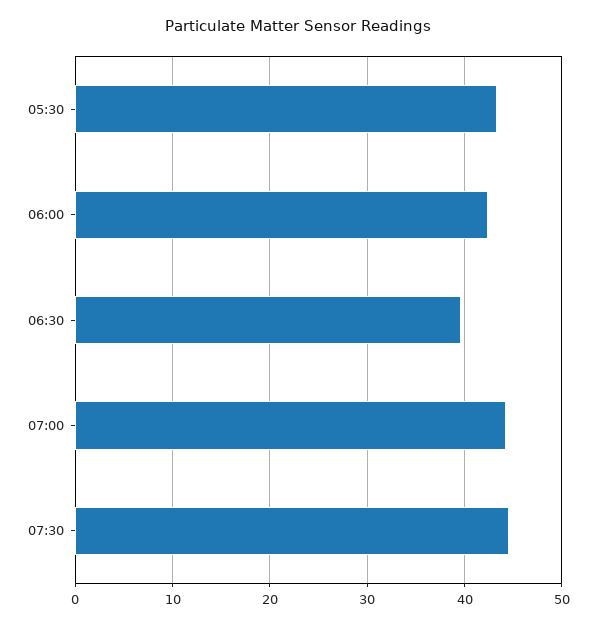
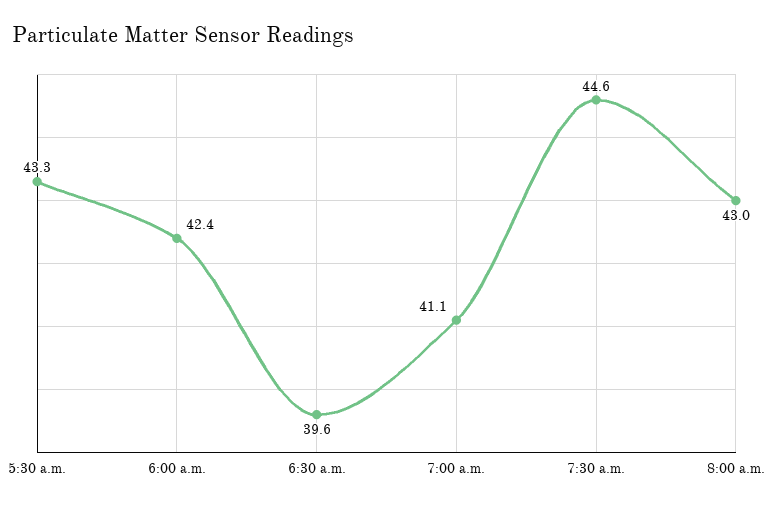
07:00: 44 -> 41.1
8:00 a.m.: none -> 43

